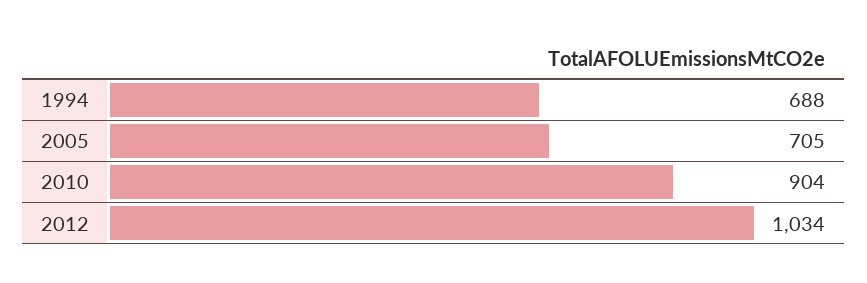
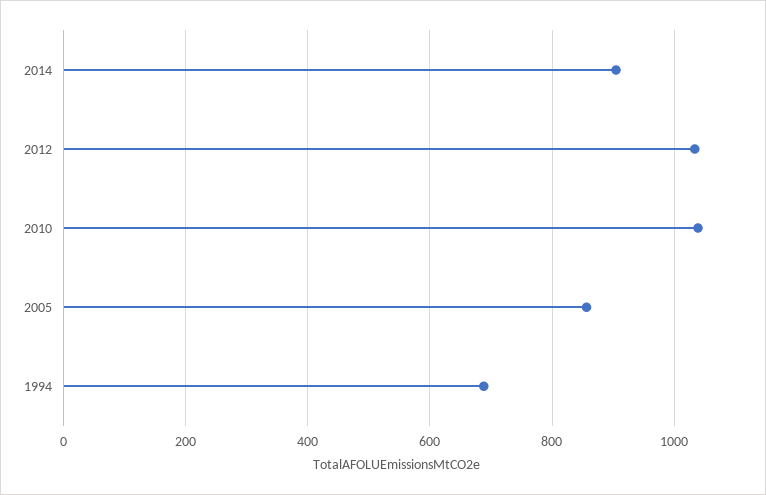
2005: 705 -> 860
2010: 904 -> 1040
2014: none -> 900

